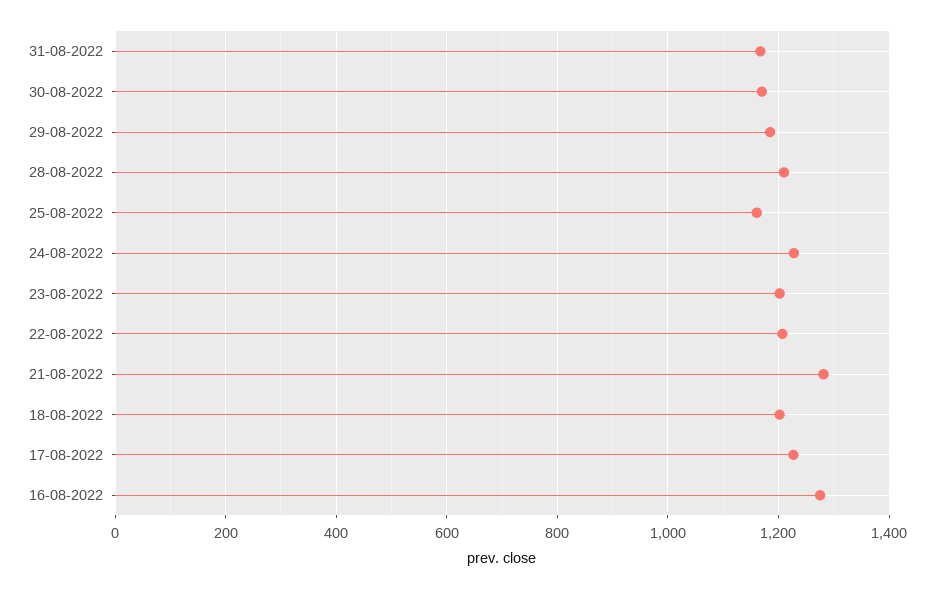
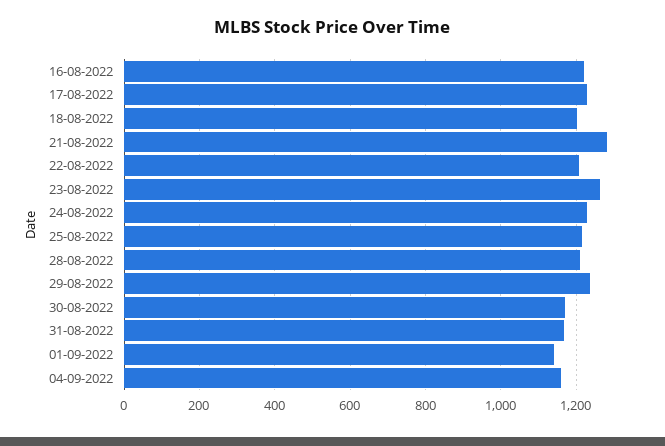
29-08-2022: 1180 -> 1240
25-08-2022: 1160 -> 1220
23-08-2022: 1200 -> 1260
16-08-2022: 1280 -> 1220
01-09-2022: none -> 1140
04-09-2022: none -> 1160

